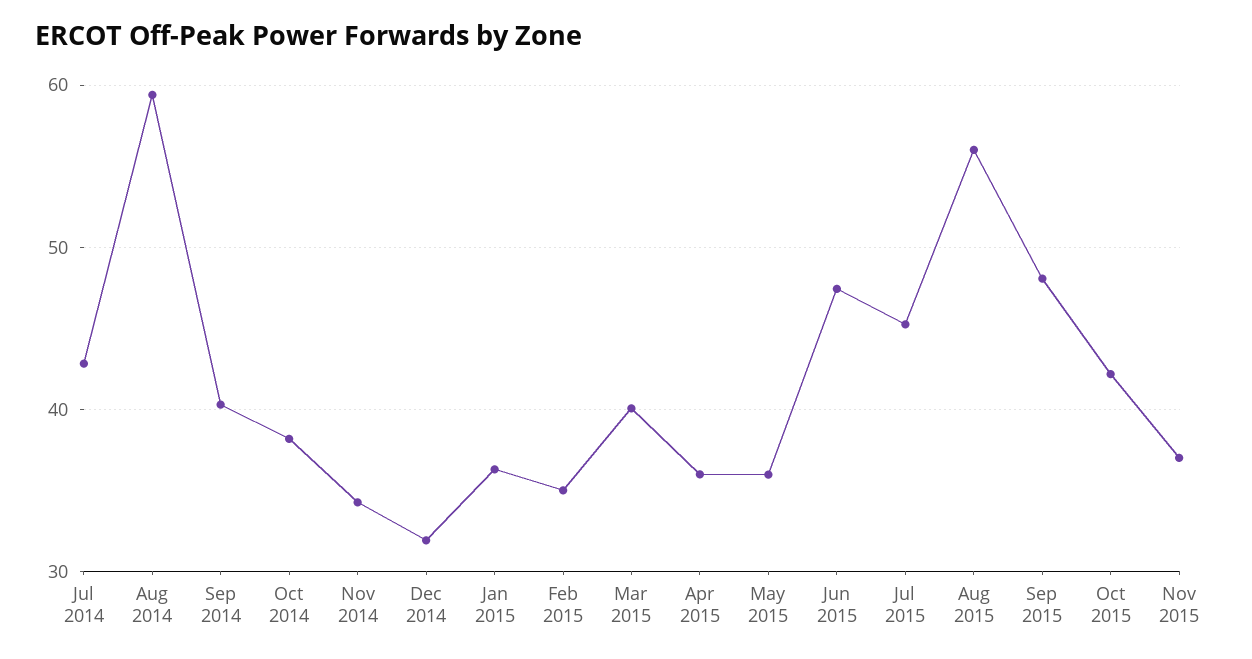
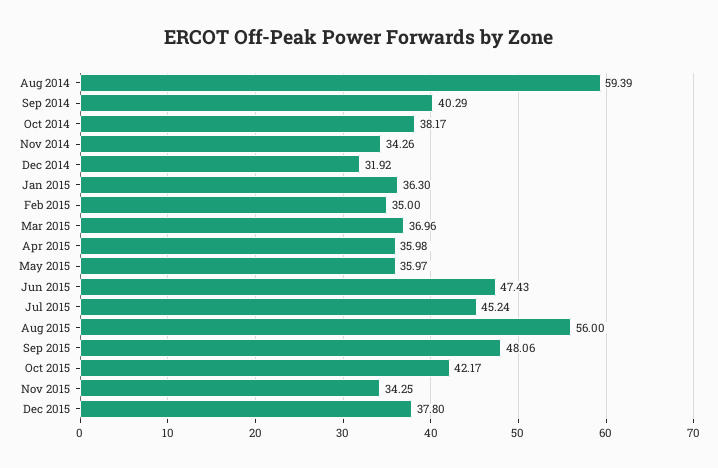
Jul 2014: 43 -> none
Mar 2015: 40 -> 36.96
Nov 2015: 37 -> 34.25
Dec 2015: none -> 37.8

